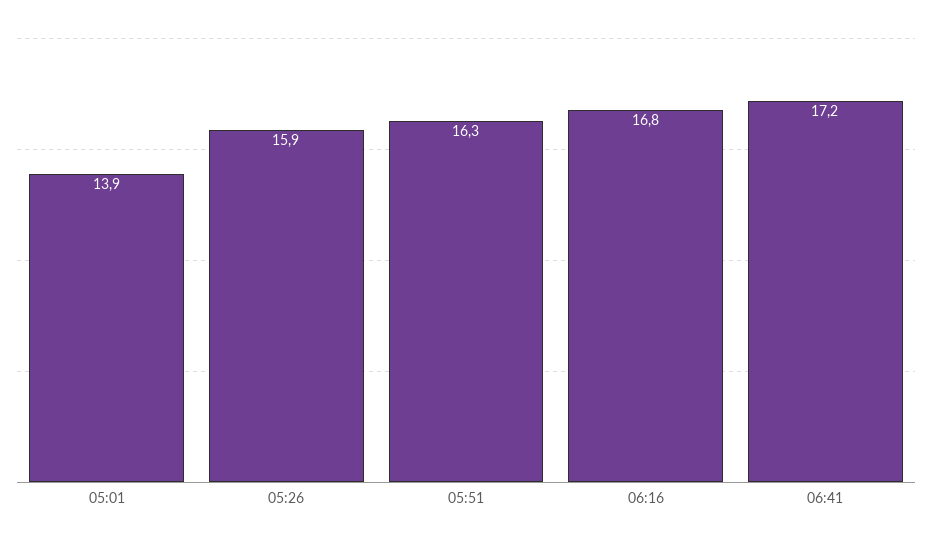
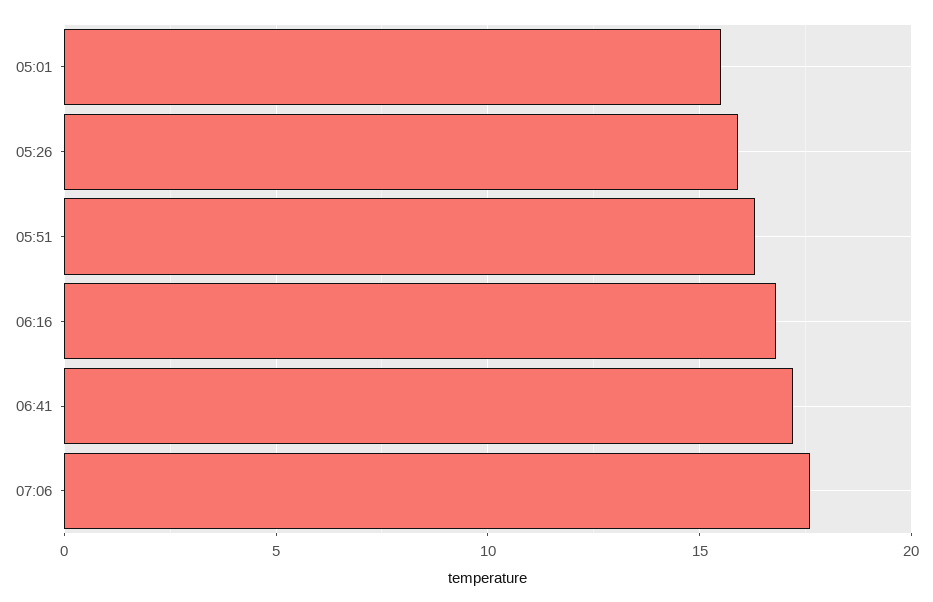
05:01: 13.9 -> 15.5
07:06: none -> 17.5

